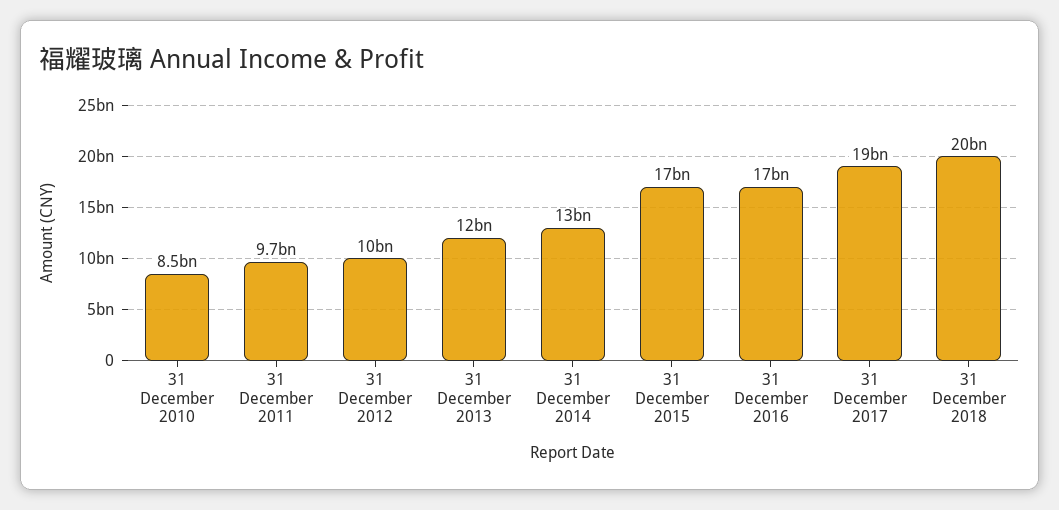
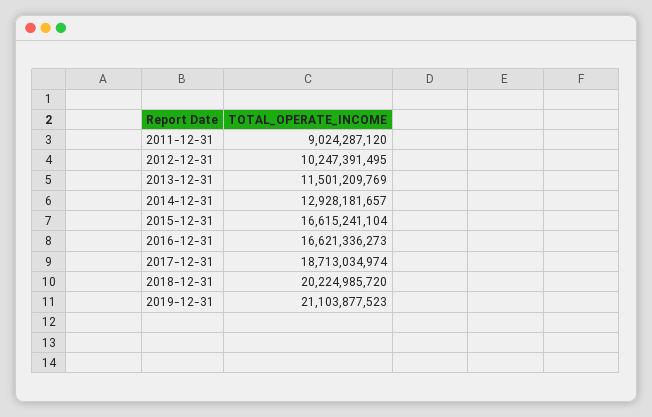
31 December 2010: 8500000000 -> none
31 December 2011: 9700000000 -> 9024287120
2019-12-31: none -> 21103877523

